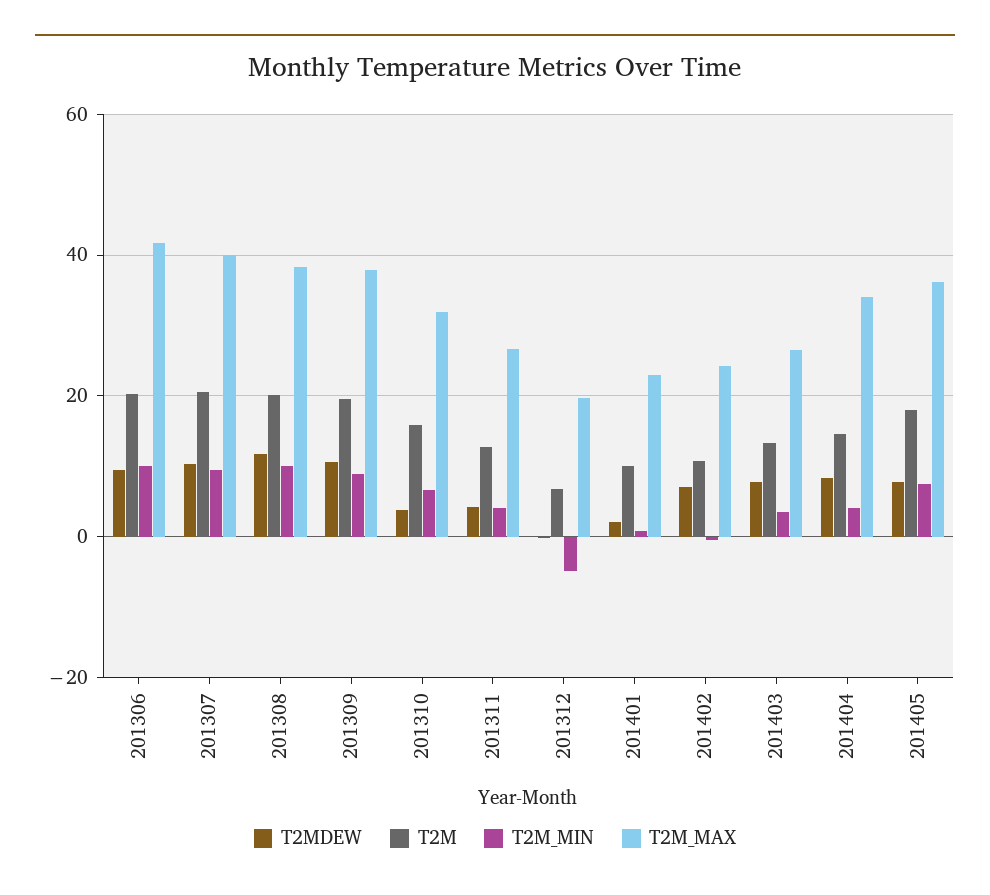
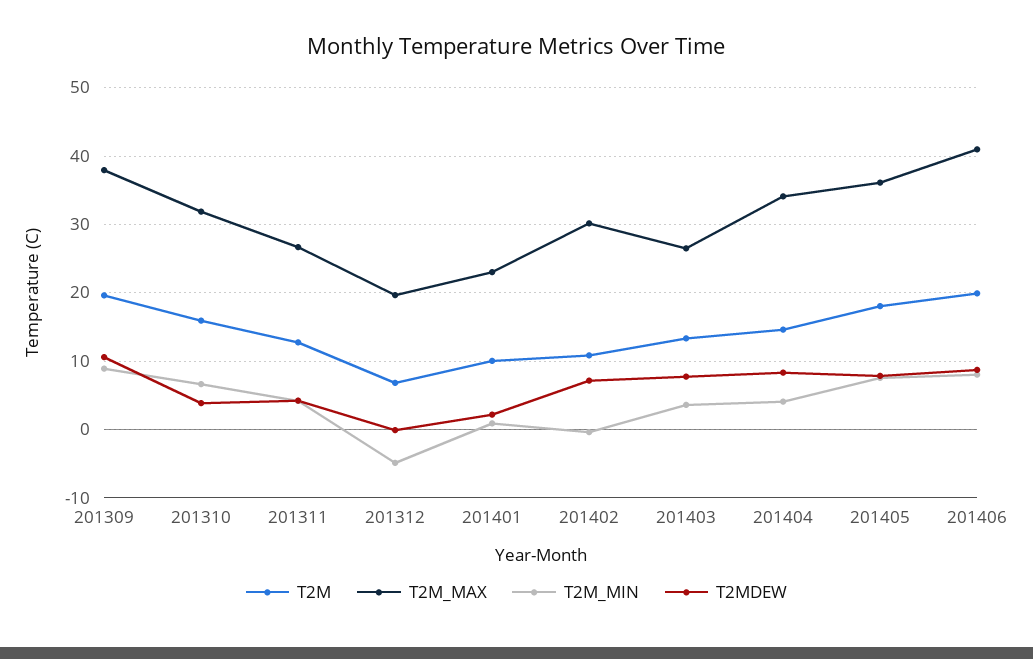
T2MDEW, 201306: 10 -> none
T2M, 201306: 20 -> none
T2M_MIN, 201306: 10 -> none
T2M_MAX, 201306: 42 -> none
T2MDEW, 201307: 10 -> none
T2M, 201307: 20 -> none
T2M_MIN, 201307: 10 -> none
T2M_MAX, 201307: 40 -> none
T2MDEW, 201308: 12 -> none
T2M, 201308: 20 -> none
T2M_MIN, 201308: 10 -> none
T2M_MAX, 201308: 38 -> none
T2M_MAX, 201402: 24 -> 30
T2M, 201406: none -> 20
T2M_MAX, 201406: none -> 41
T2M_MIN, 201406: none -> 8
T2MDEW, 201406: none -> 9

